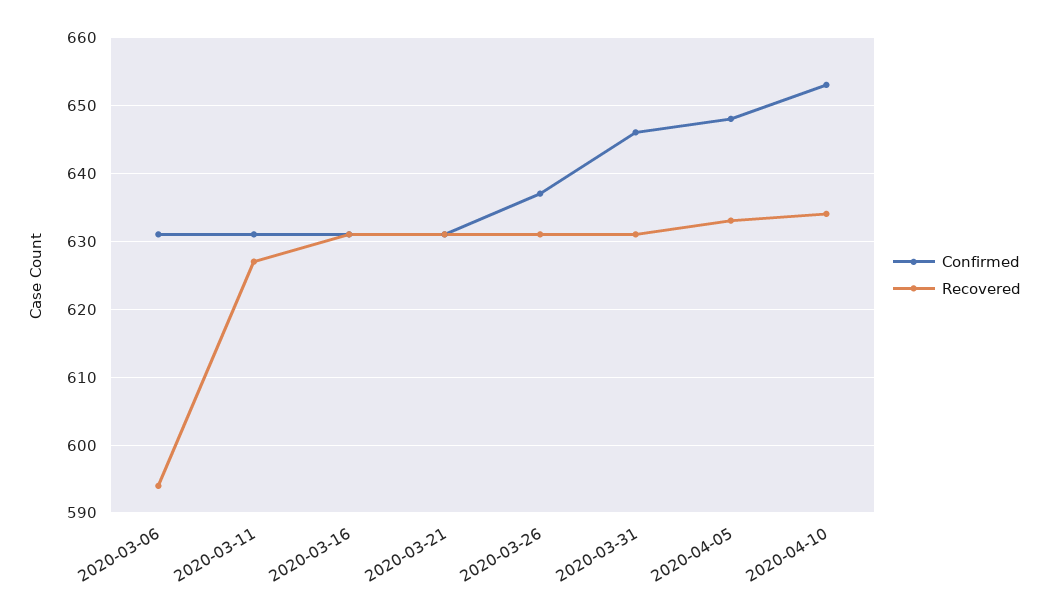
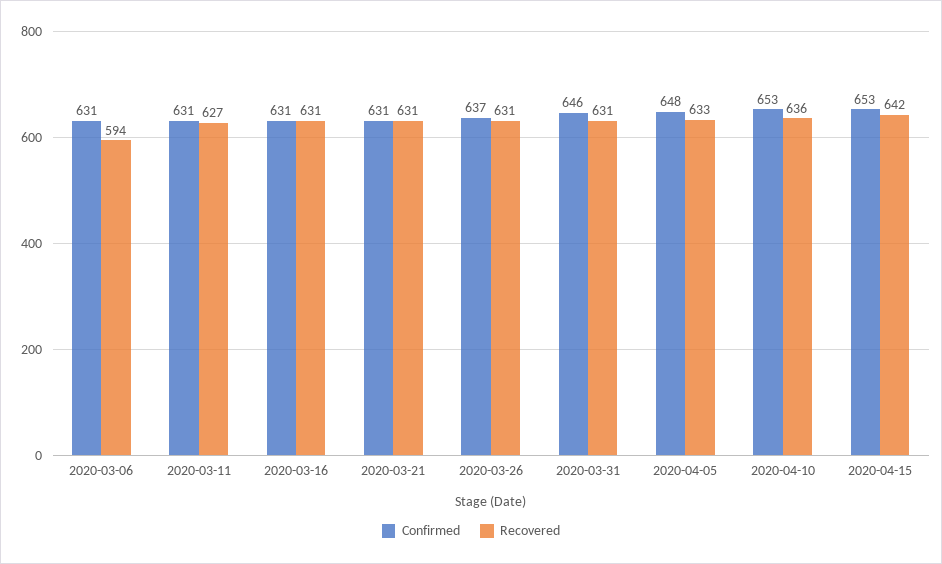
Recovered, 2020-04-10: 634 -> 636
Confirmed, 2020-04-15: none -> 653
Recovered, 2020-04-15: none -> 642

